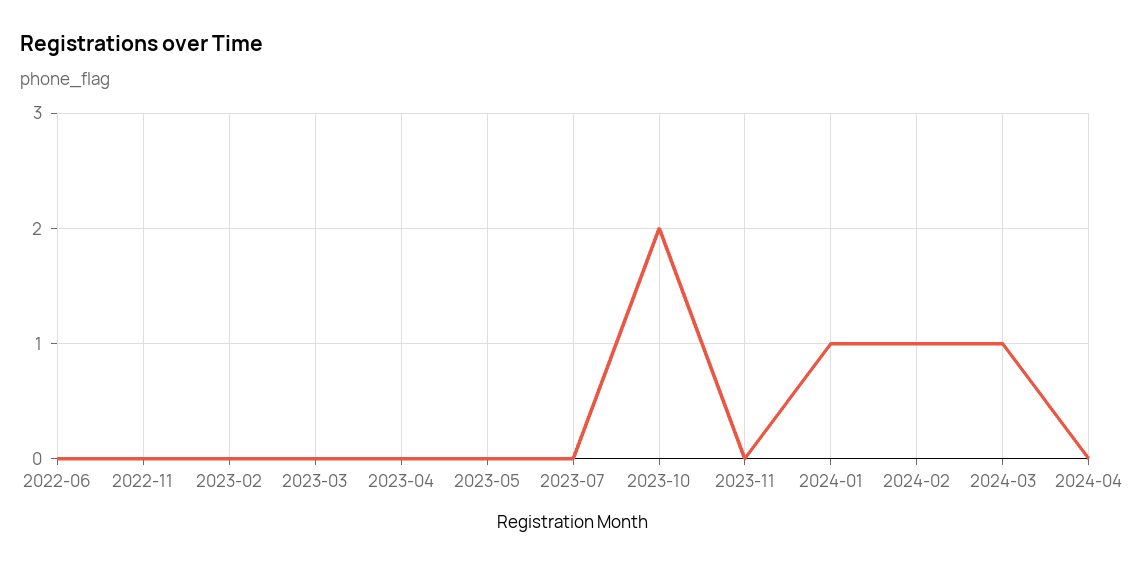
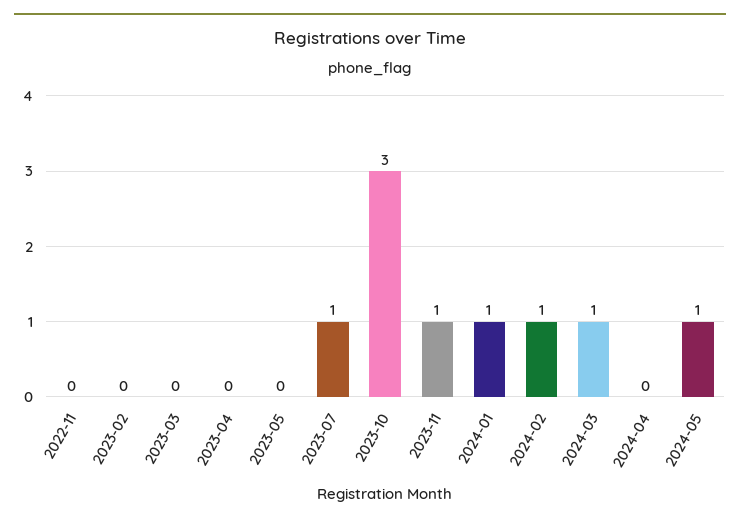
2022-06: 0 -> none
2023-07: 0 -> 1
2023-10: 2 -> 3
2023-11: 0 -> 1
2024-05: none -> 1

